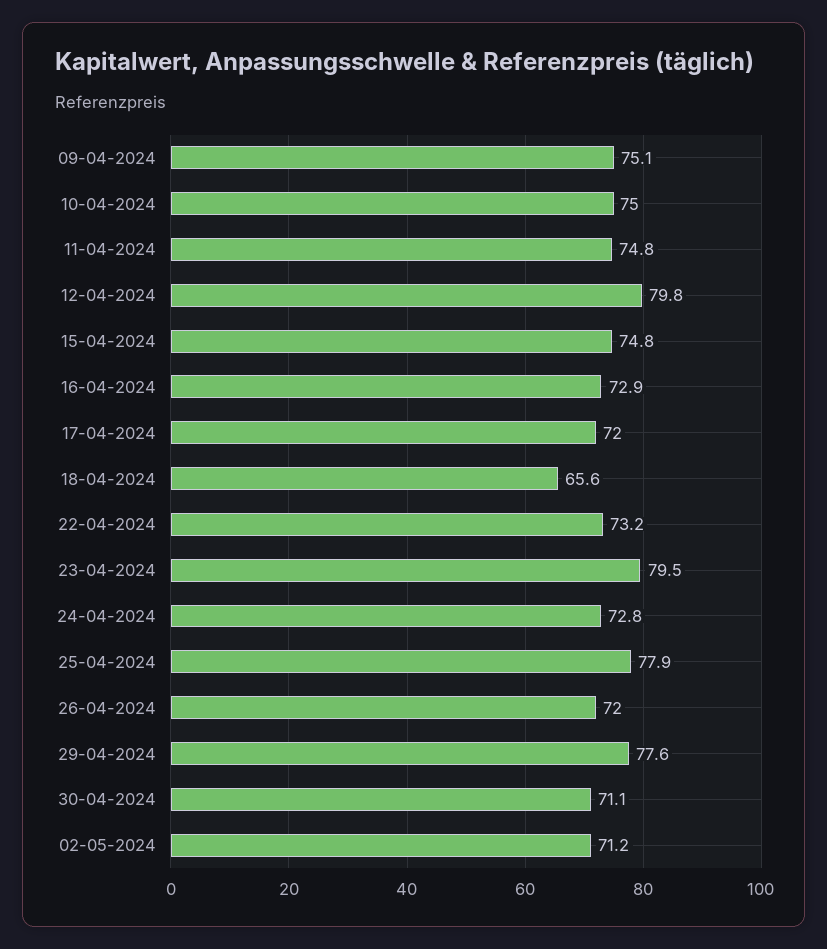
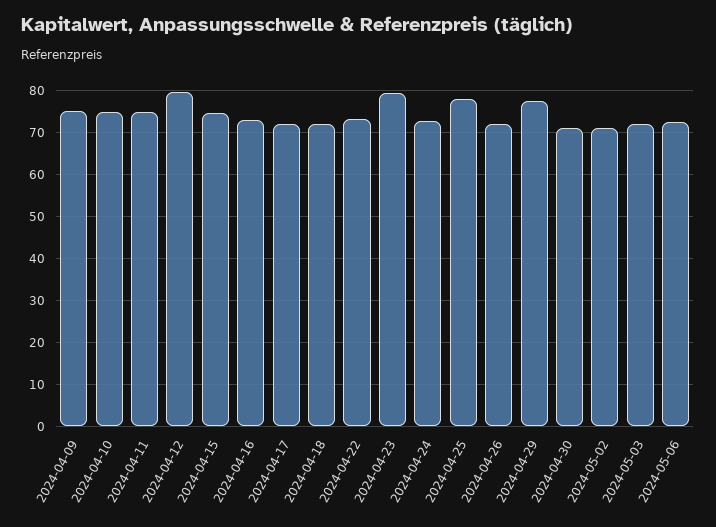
18-04-2024: 65.6 -> 72
2024-05-03: none -> 72
2024-05-06: none -> 72

